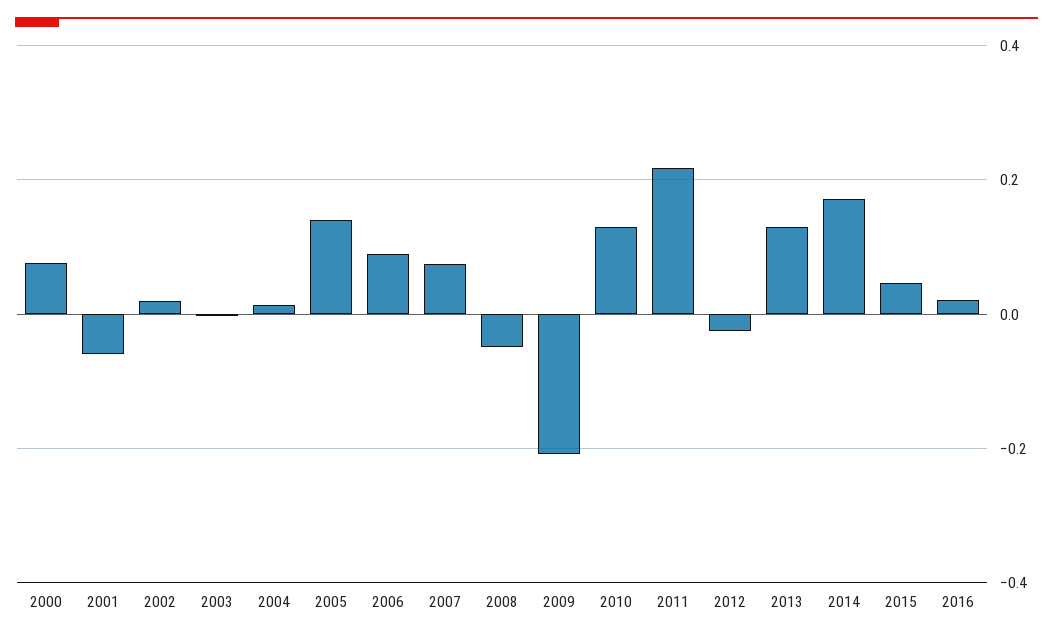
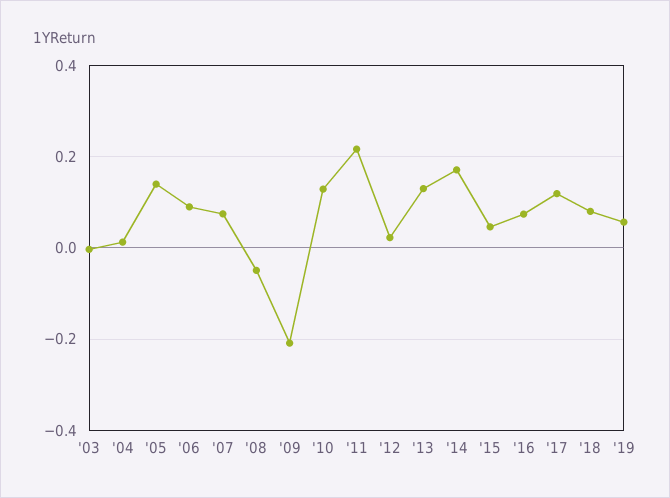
2000: 0.08 -> none
2001: -0.06 -> none
2002: 0.02 -> none
2012: -0.02 -> 0.02
2016: 0.02 -> 0.08
'17: none -> 0.12
'18: none -> 0.08
'19: none -> 0.06

